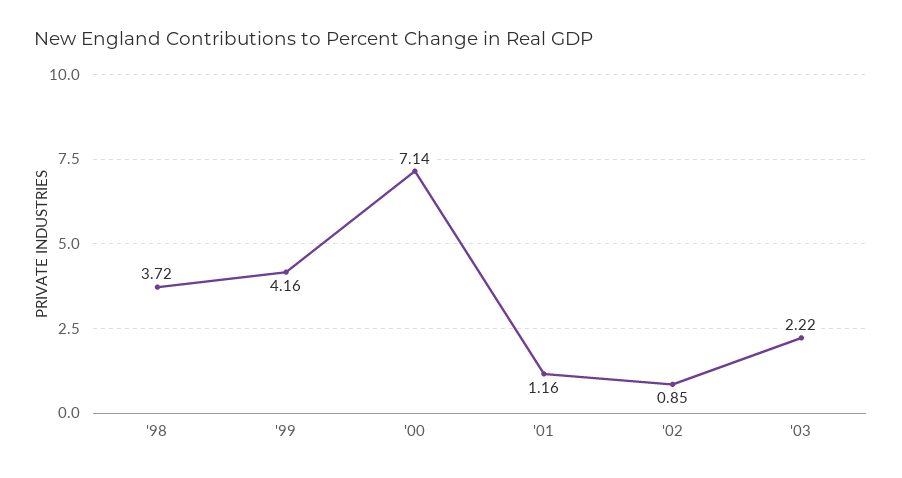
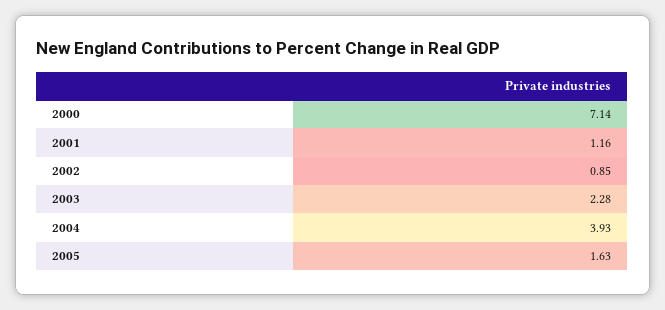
'98: 3.72 -> none
'99: 4.16 -> none
'03: 2.22 -> 2.28
2004: none -> 3.93
2005: none -> 1.63

